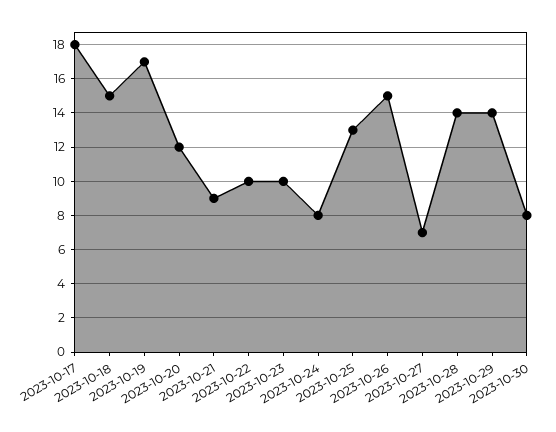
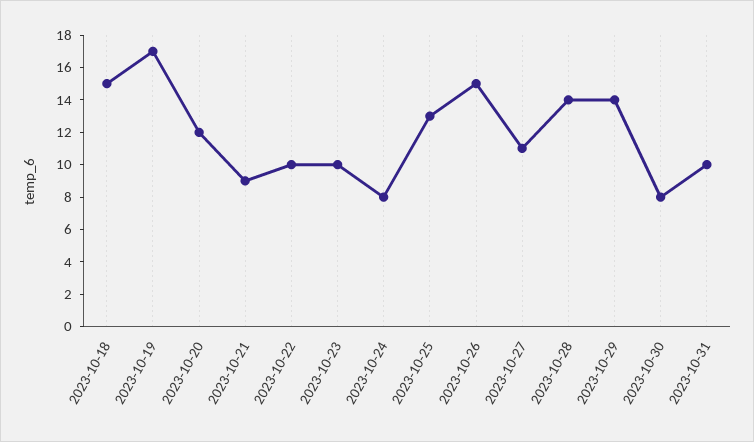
2023-10-17: 18 -> none
2023-10-27: 7 -> 11
2023-10-31: none -> 10

